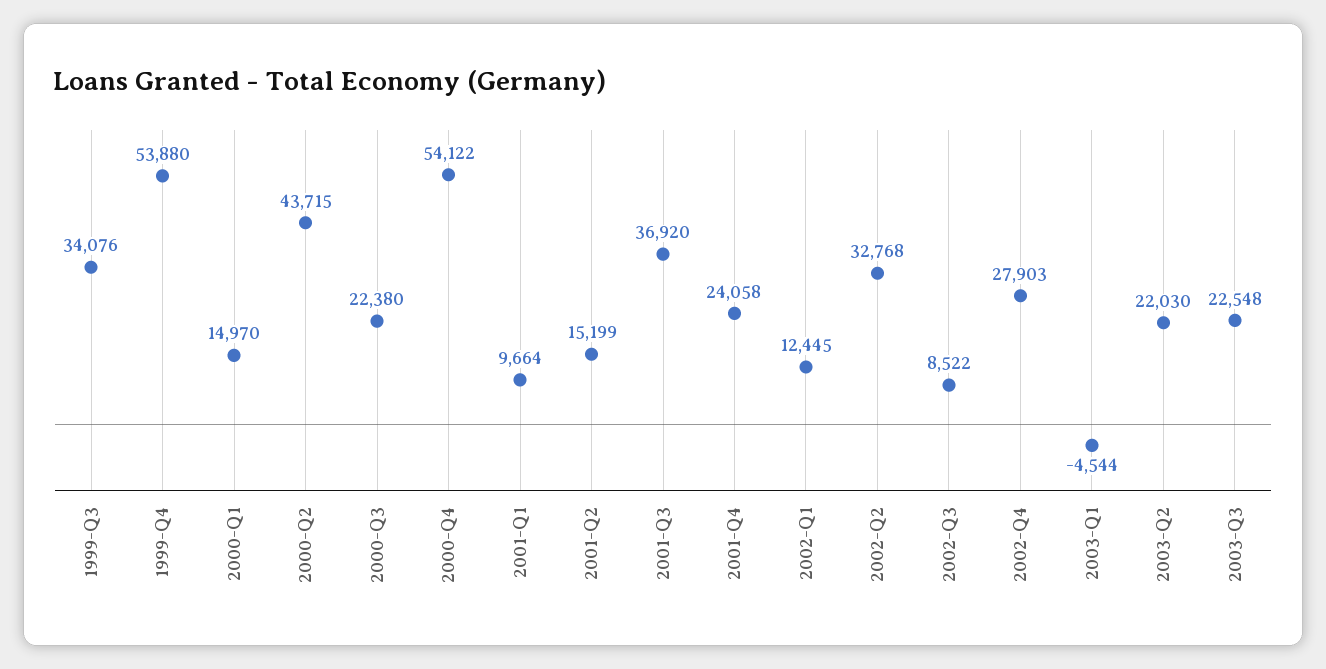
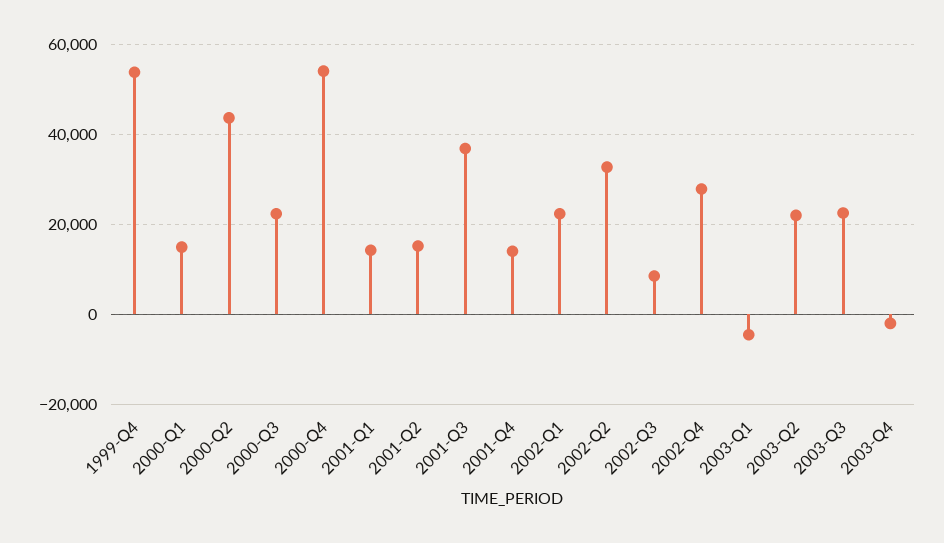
1999-Q3: 34076 -> none
2001-Q1: 9664 -> 14000
2001-Q4: 24058 -> 14000
2002-Q1: 12445 -> 22000
2003-Q4: none -> -2000

